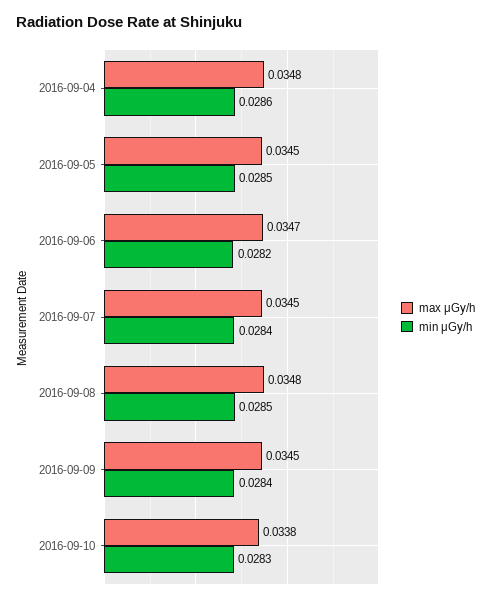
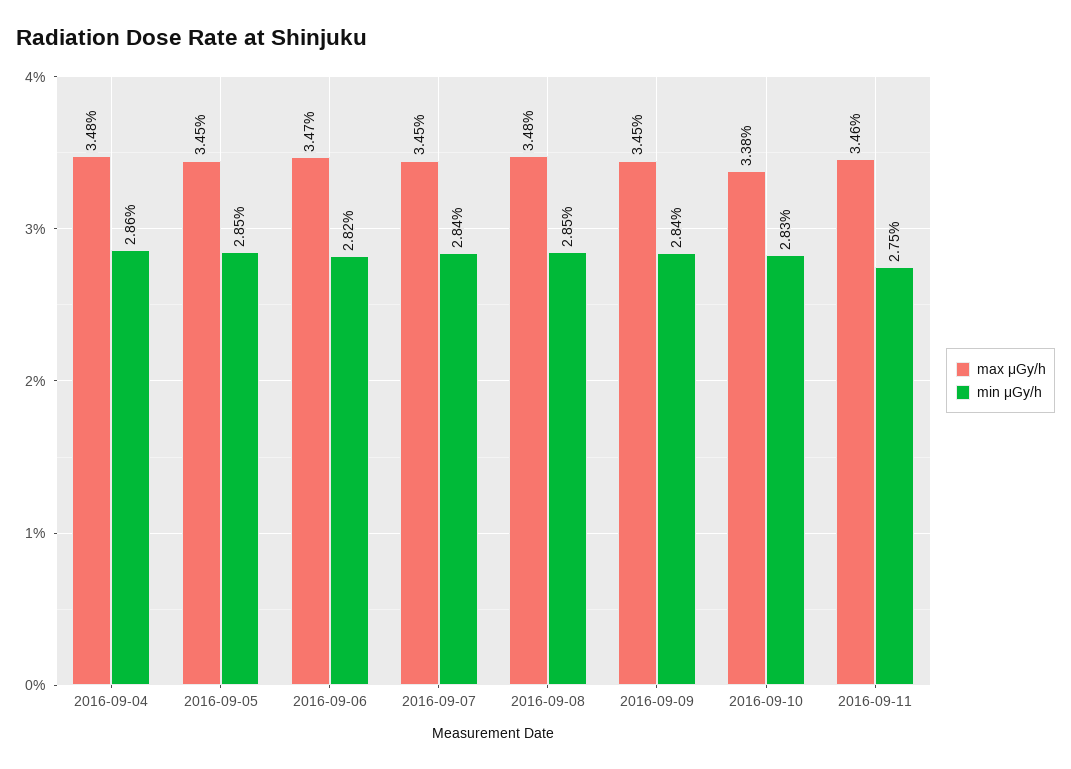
max μGy/h, 2016-09-11: none -> 0.0346
min μGy/h, 2016-09-11: none -> 0.0275

